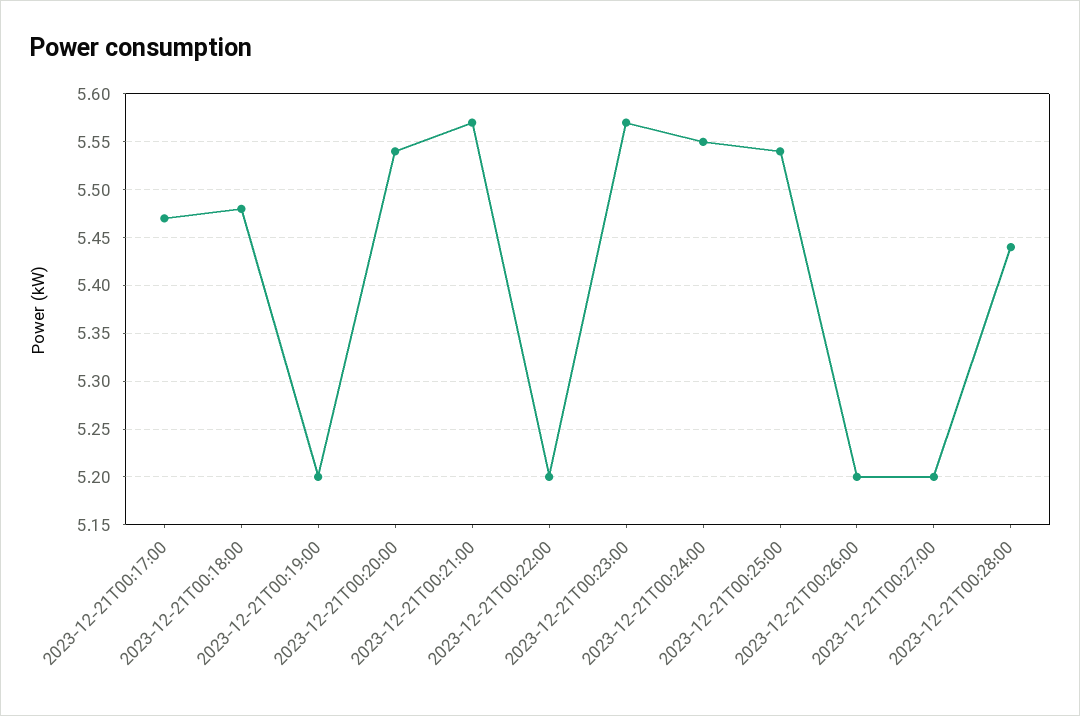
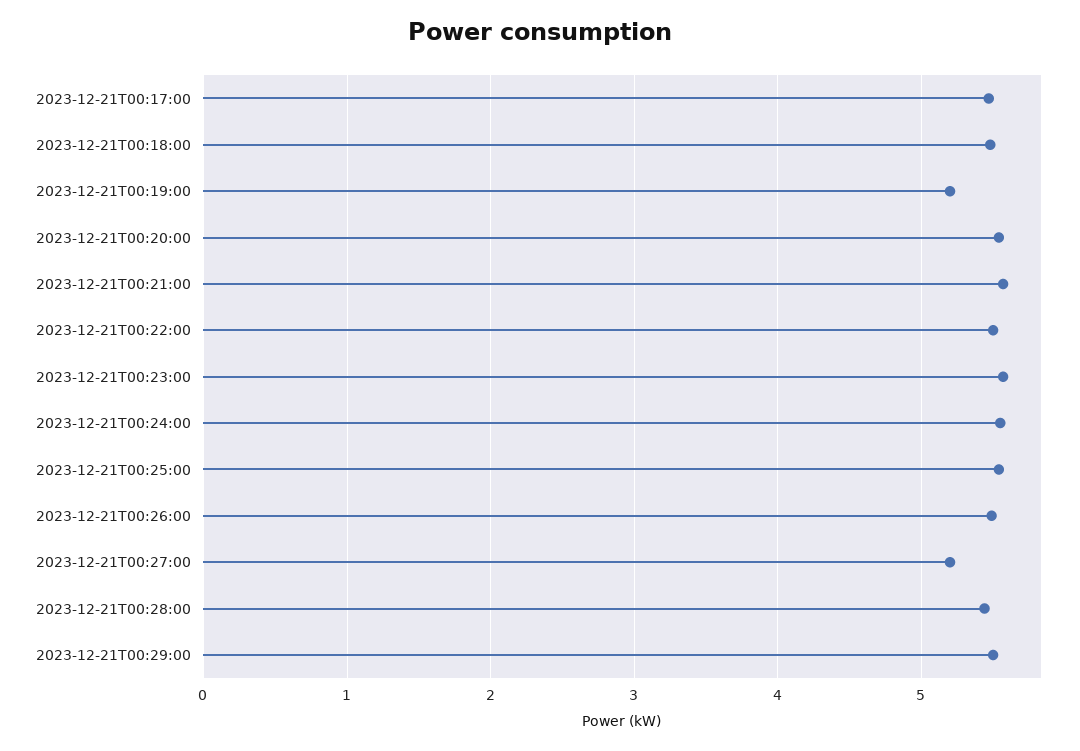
2023-12-21T00:22:00: 5.2 -> 5.5
2023-12-21T00:26:00: 5.2 -> 5.5
2023-12-21T00:29:00: none -> 5.5

